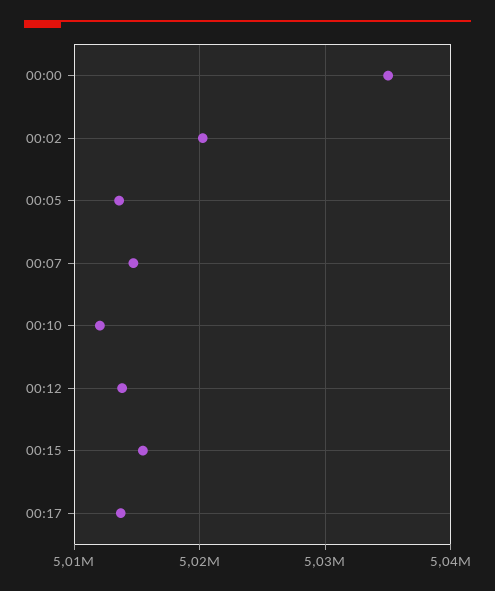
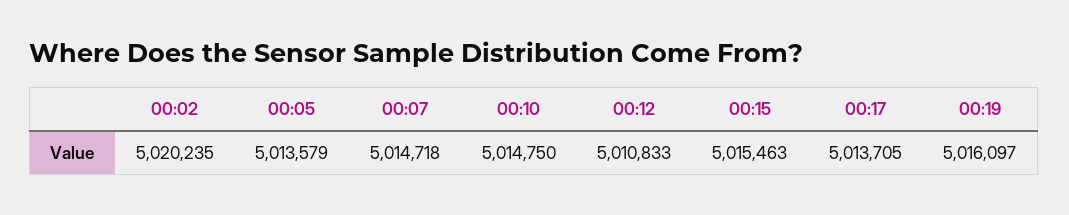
00:00: 5035000 -> none
00:10: 5012000 -> 5014750
00:12: 5014000 -> 5010833
00:19: none -> 5016097

